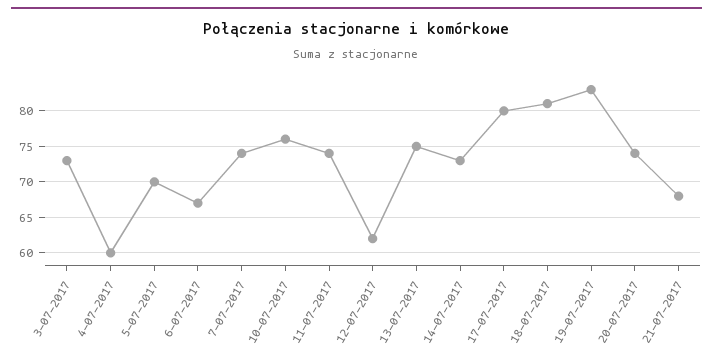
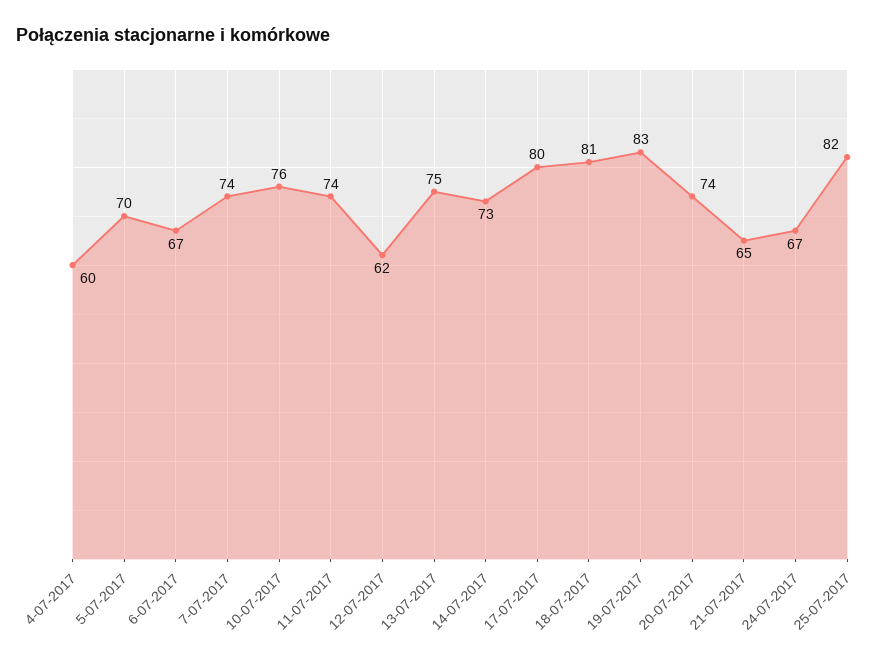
3-07-2017: 73 -> none
21-07-2017: 68 -> 65
24-07-2017: none -> 67
25-07-2017: none -> 82

